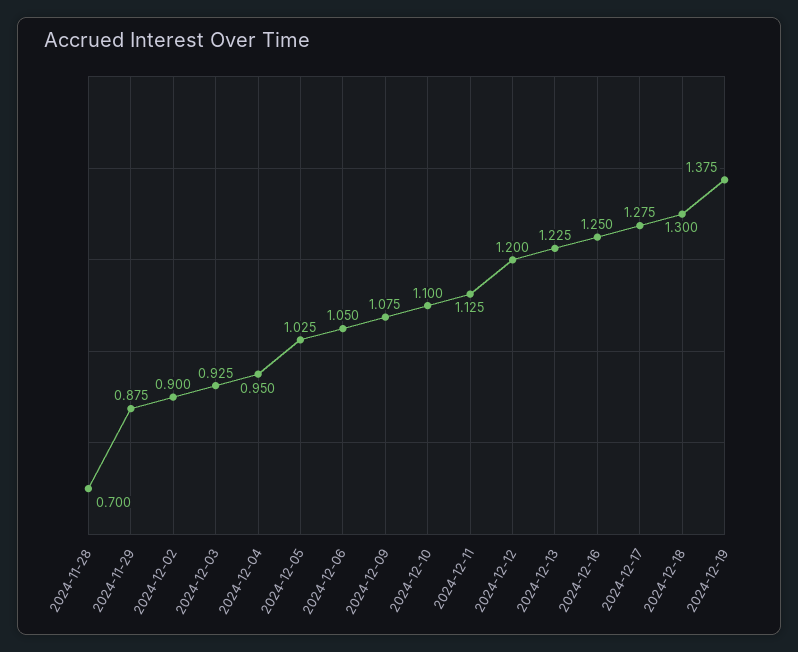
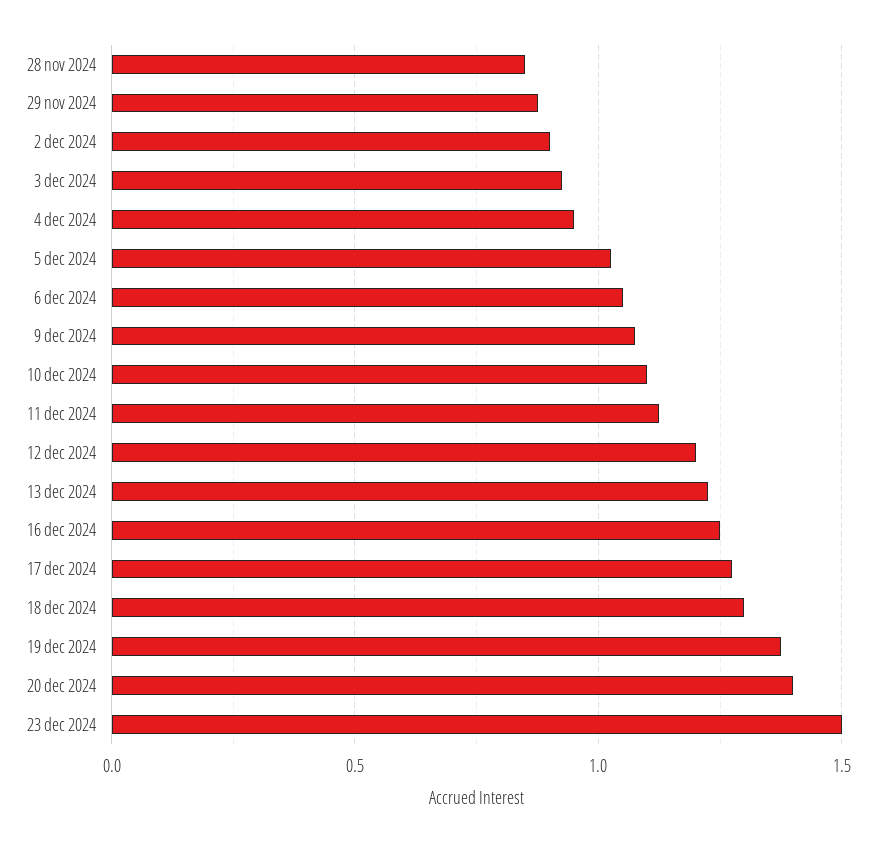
2024-11-28: 0.7 -> 0.85
20 dec 2024: none -> 1.4
23 dec 2024: none -> 1.5

